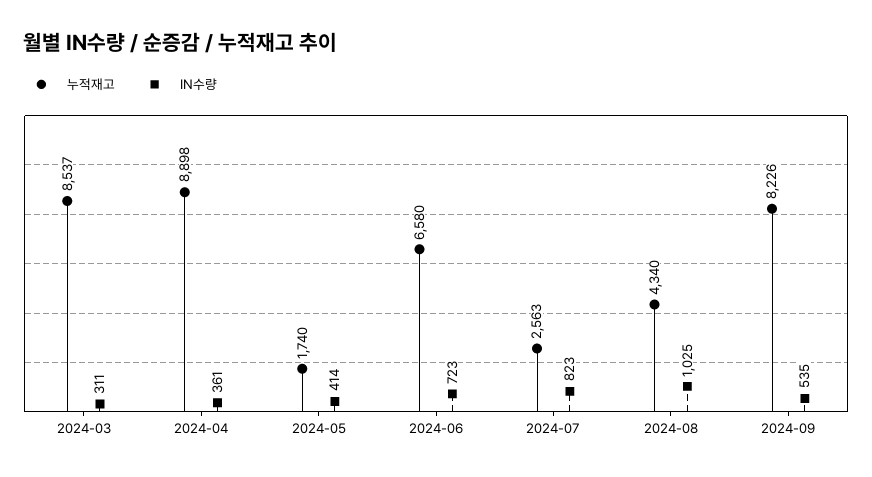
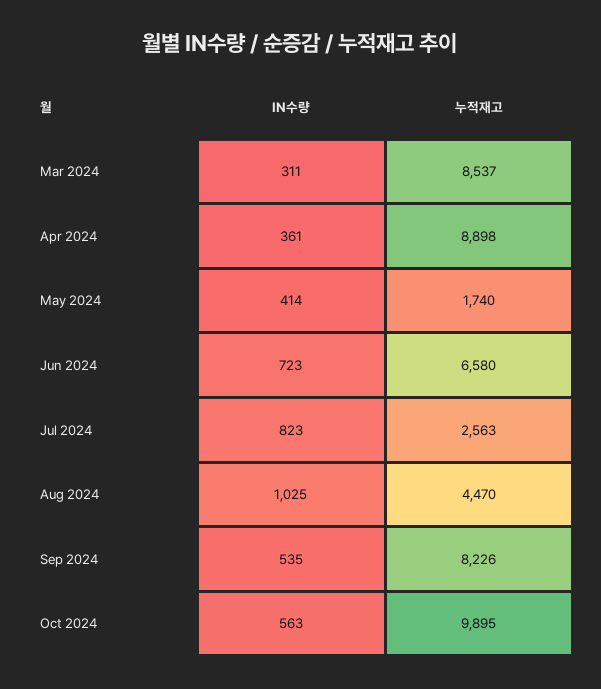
누적재고, 2024-08: 4340 -> 4470
IN수량, Oct 2024: none -> 563
누적재고, Oct 2024: none -> 9895

